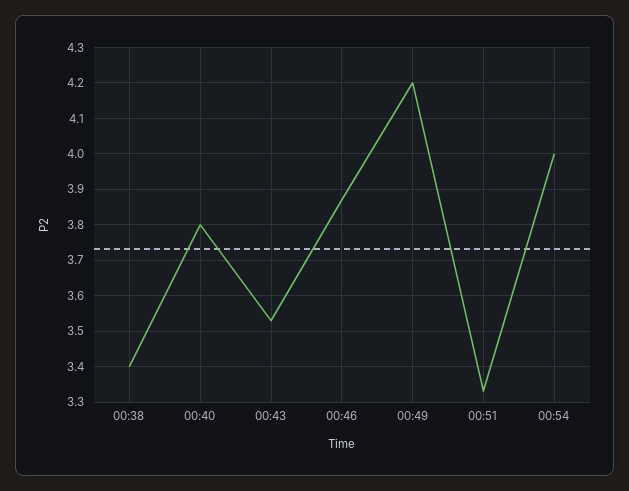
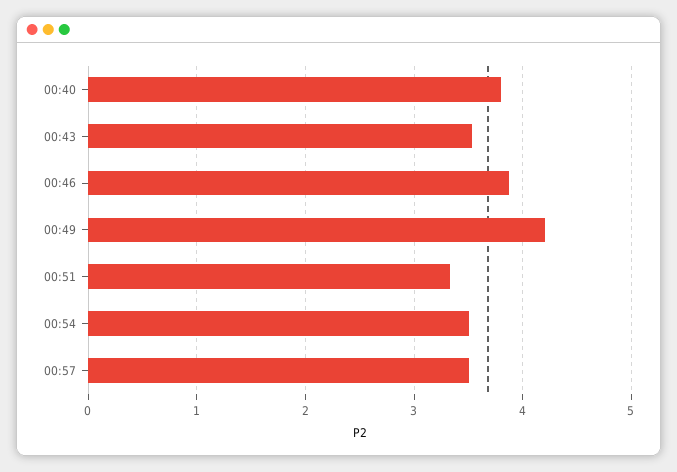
00:38: 3.4 -> none
00:54: 4 -> 3.5
00:57: none -> 3.5

